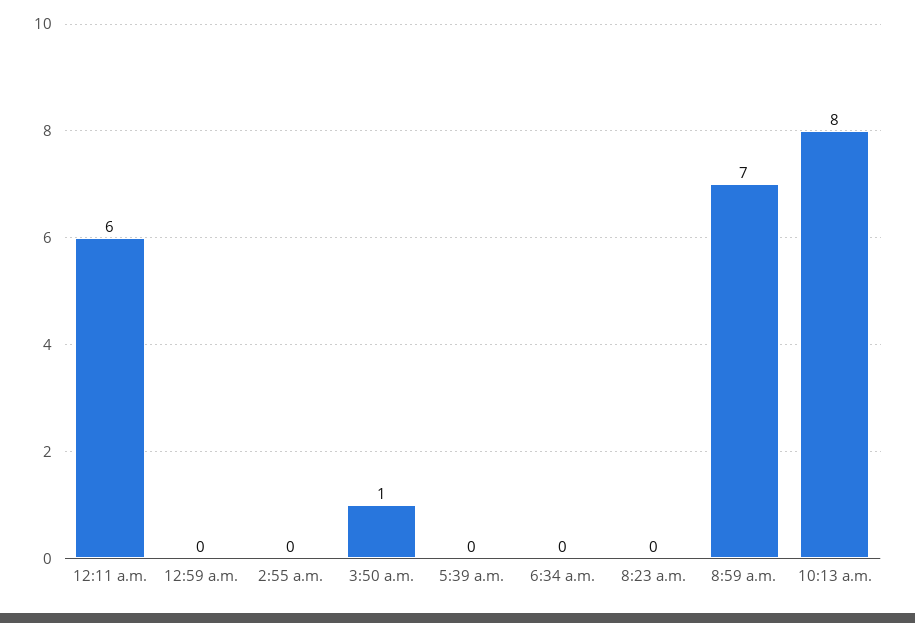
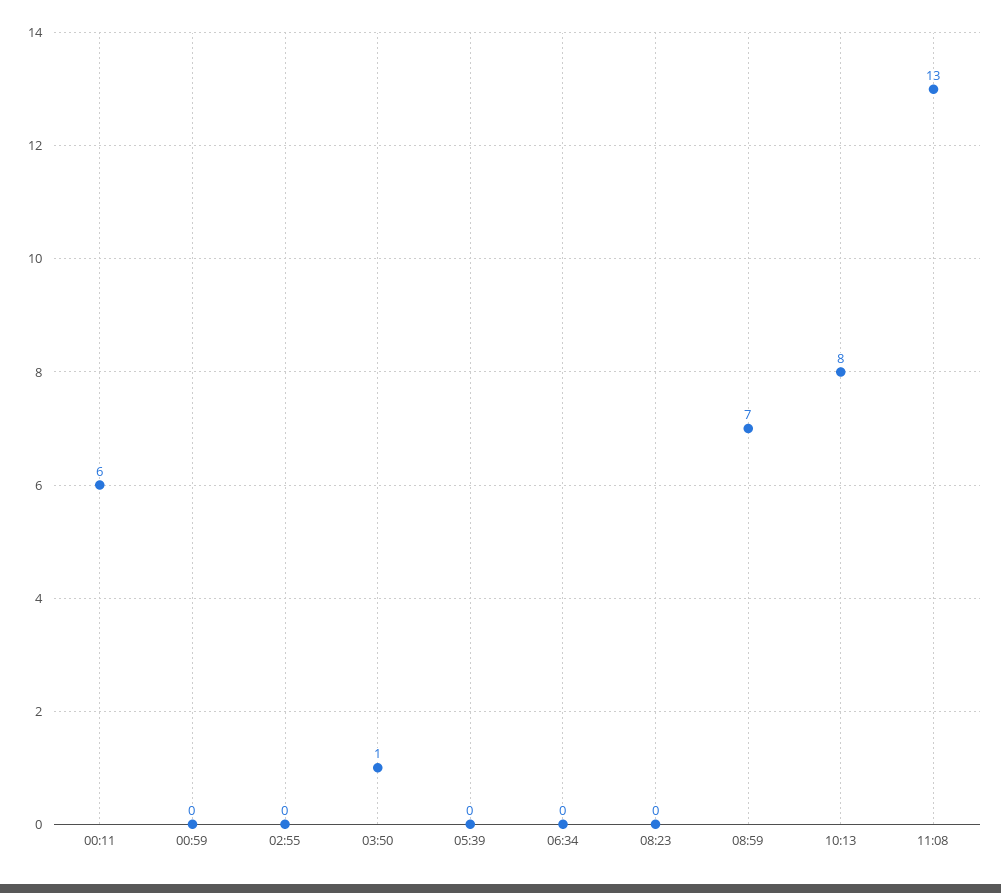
11:08: none -> 13

